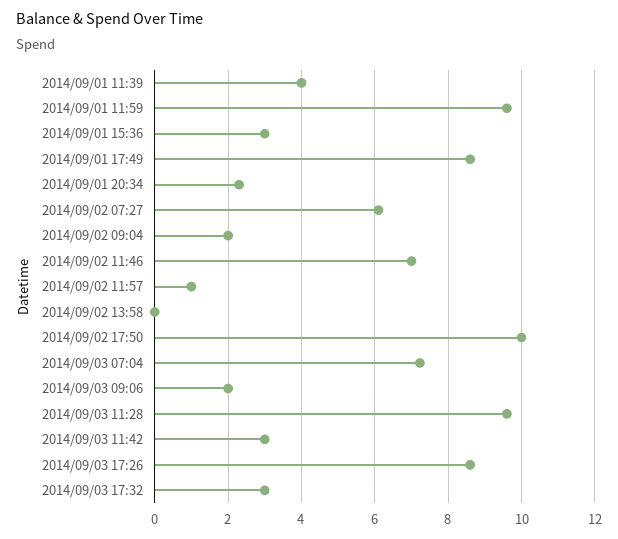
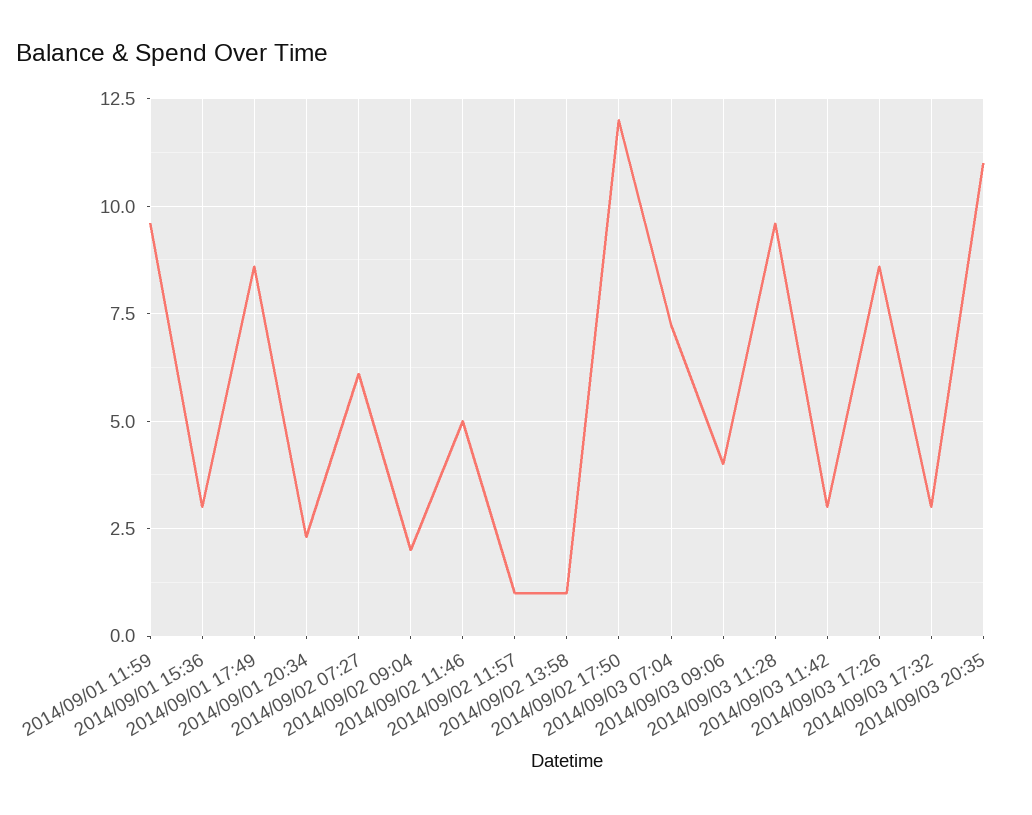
2014/09/01 11:39: 4 -> none
2014/09/02 11:46: 7 -> 5
2014/09/02 13:58: 0 -> 1
2014/09/02 17:50: 10 -> 12
2014/09/03 09:06: 2 -> 4
2014/09/03 20:35: none -> 11

